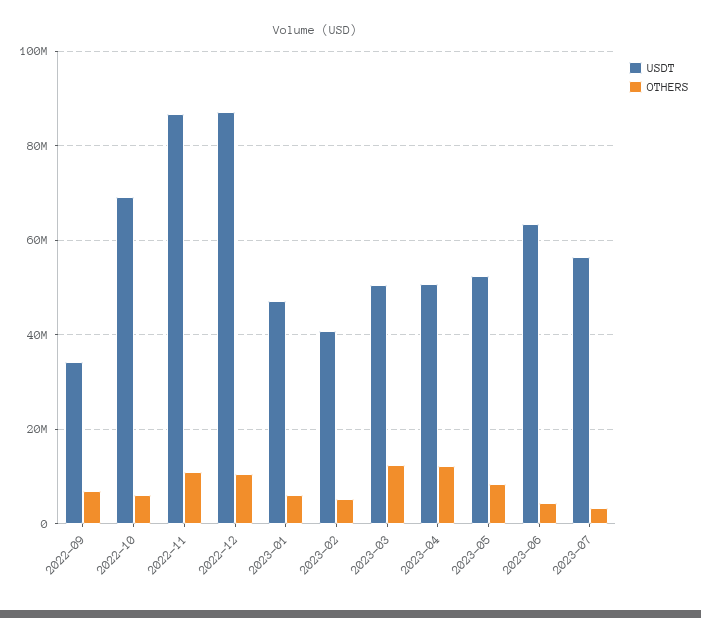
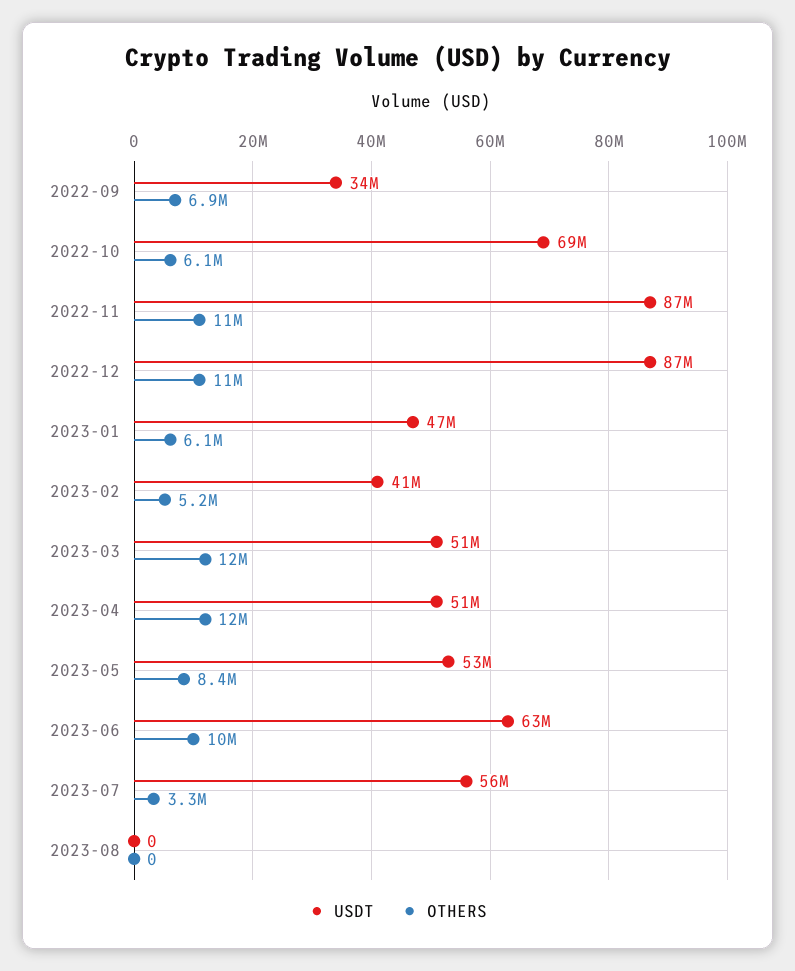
OTHERS, 2023-06: 4000000 -> 10000000
USDT, 2023-08: none -> 0
OTHERS, 2023-08: none -> 0

